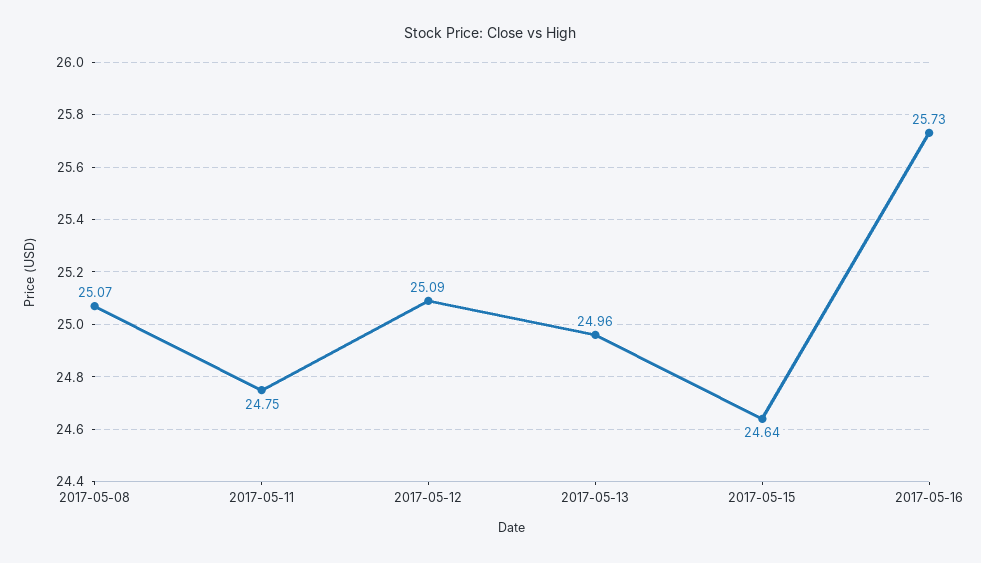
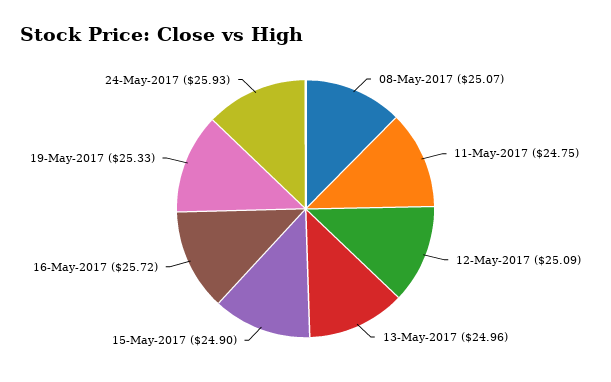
2017-05-15: 24.64 -> 24.9
2017-05-16: 25.73 -> 25.72
19-May-2017: none -> 25.33
24-May-2017: none -> 25.93

